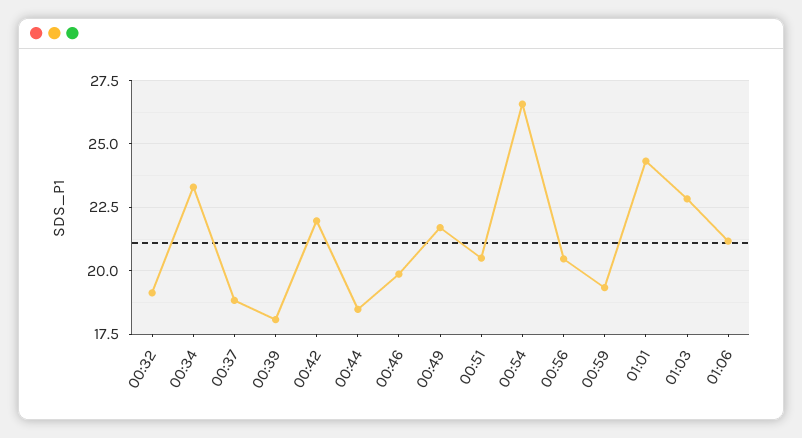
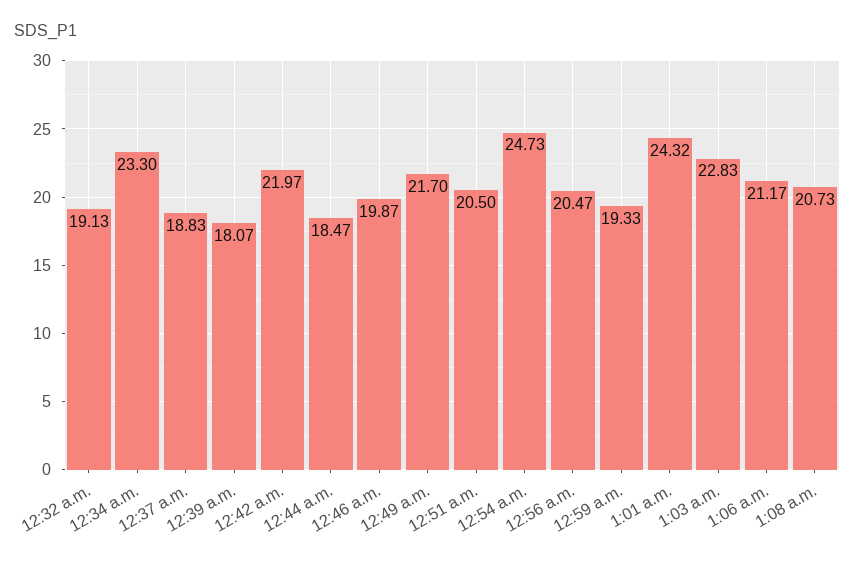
00:54: 26.5 -> 24.73
1:08 a.m.: none -> 20.73

